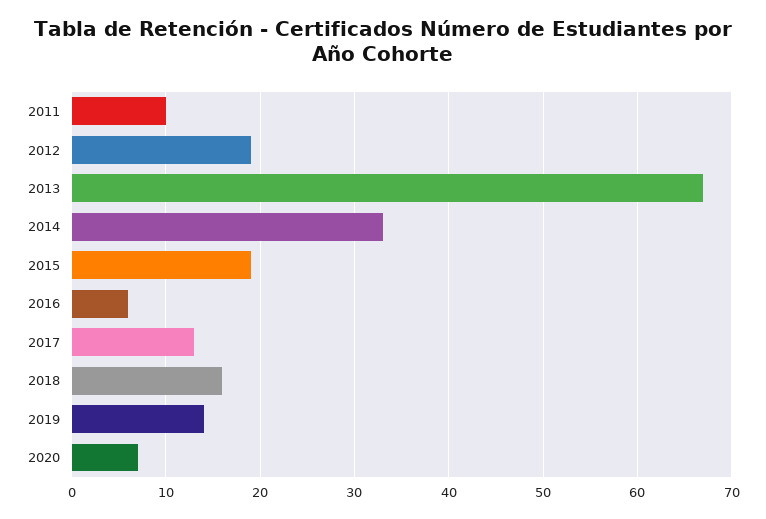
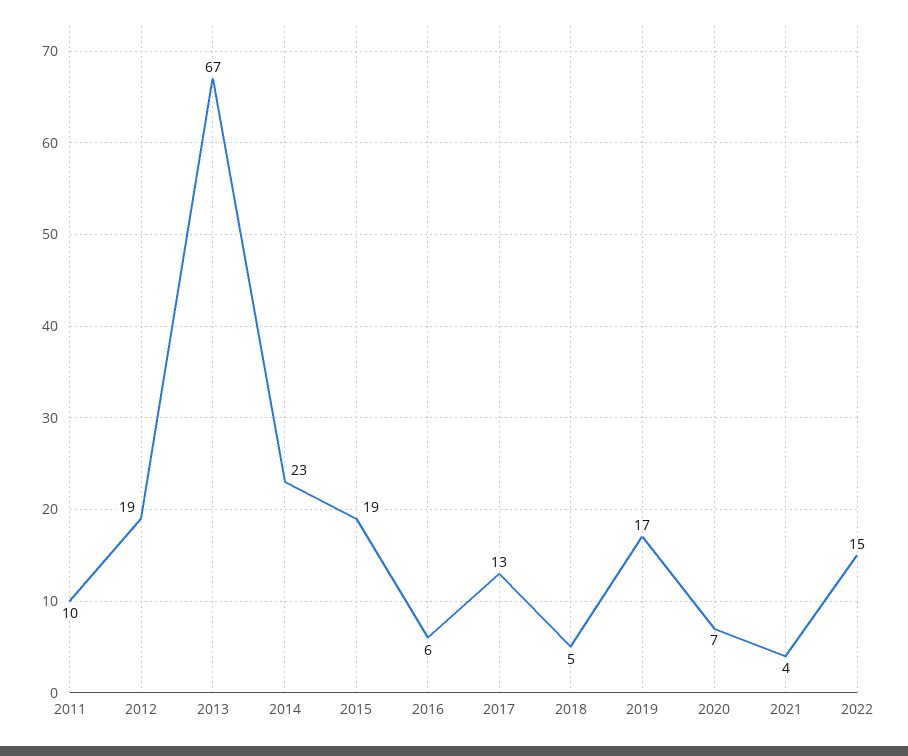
2014: 33 -> 23
2018: 16 -> 5
2019: 14 -> 17
2021: none -> 4
2022: none -> 15

